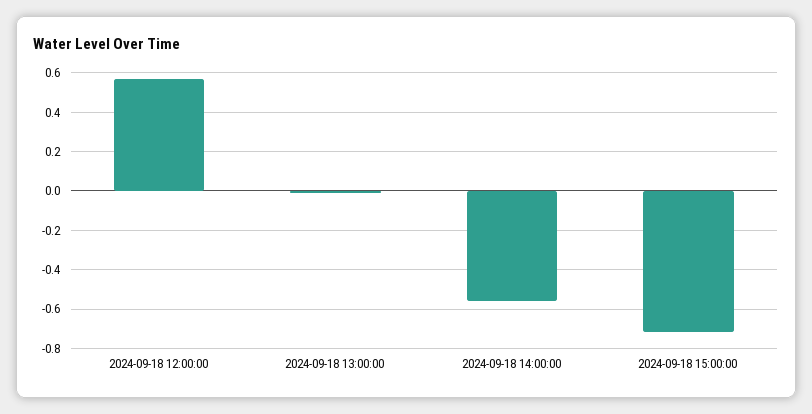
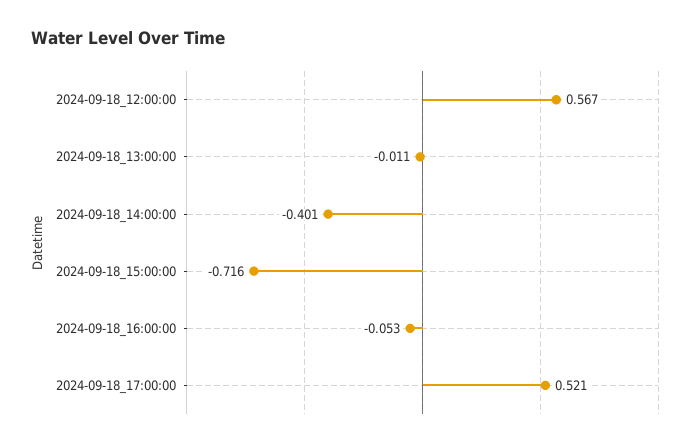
2024-09-18 14:00:00: -0.55 -> -0.401
2024-09-18_16:00:00: none -> -0.053
2024-09-18_17:00:00: none -> 0.521

